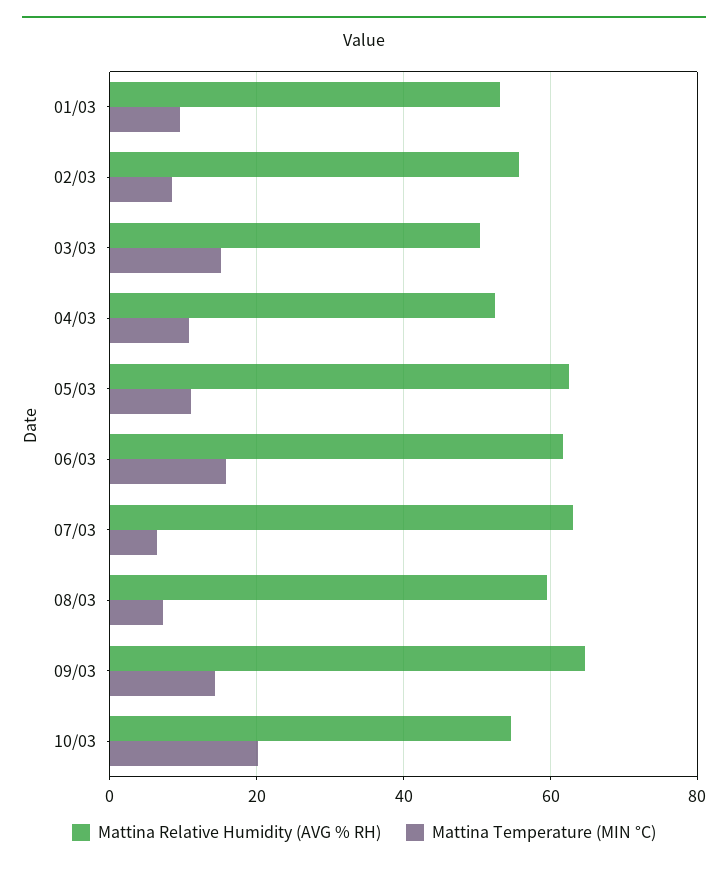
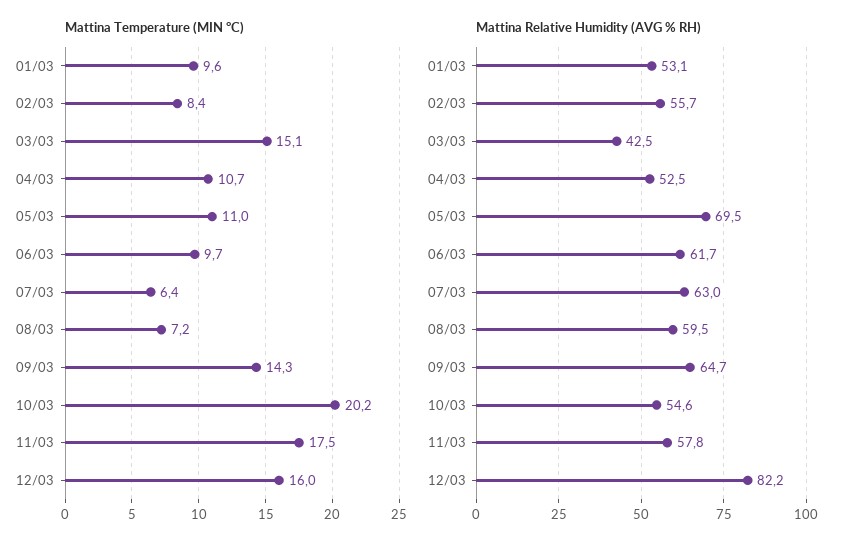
Mattina Relative Humidity (AVG % RH), 03/03: 50 -> 42.5
Mattina Relative Humidity (AVG % RH), 05/03: 62 -> 69.5
Mattina Temperature (MIN °C), 06/03: 16 -> 9.7
Mattina Temperature (MIN °C), 11/03: none -> 17.5
Mattina Temperature (MIN °C), 12/03: none -> 16
Mattina Relative Humidity (AVG % RH), 11/03: none -> 57.8
Mattina Relative Humidity (AVG % RH), 12/03: none -> 82.2

